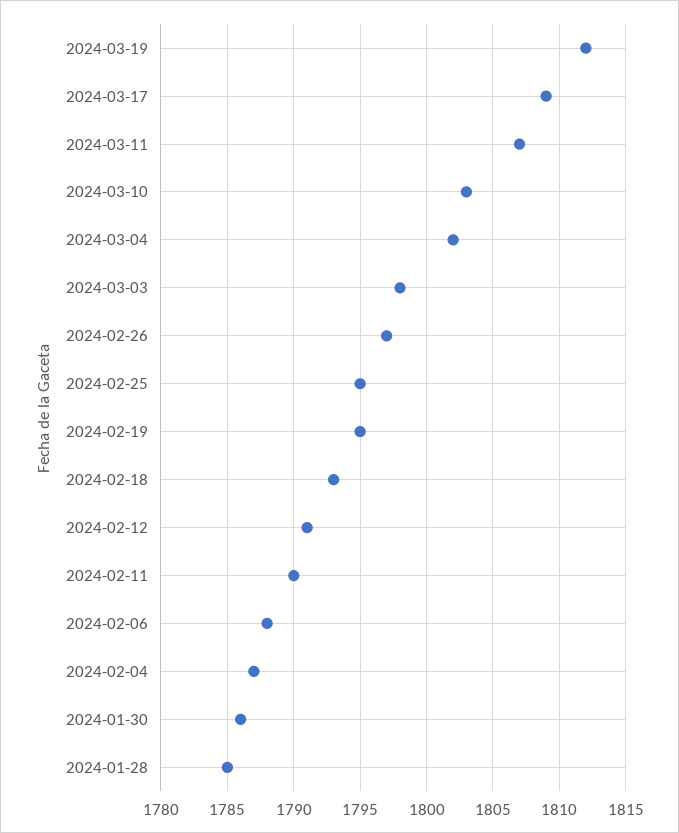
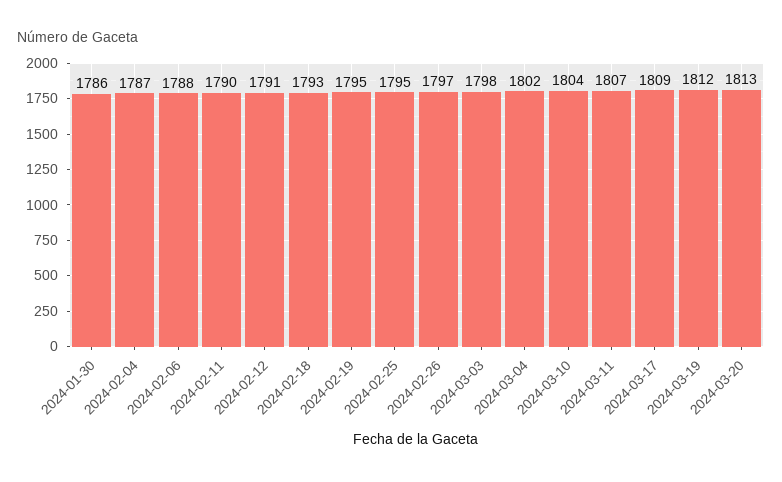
2024-03-10: 1803 -> 1804
2024-01-28: 1785 -> none
2024-03-20: none -> 1813

